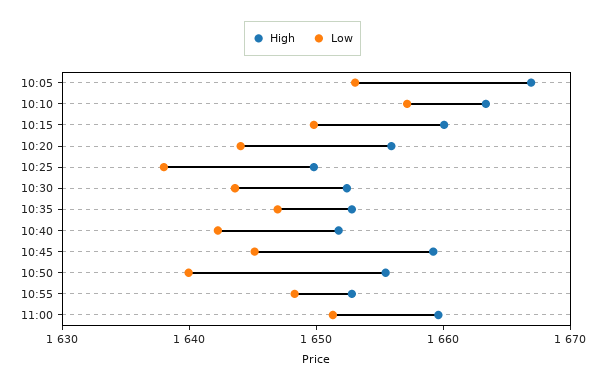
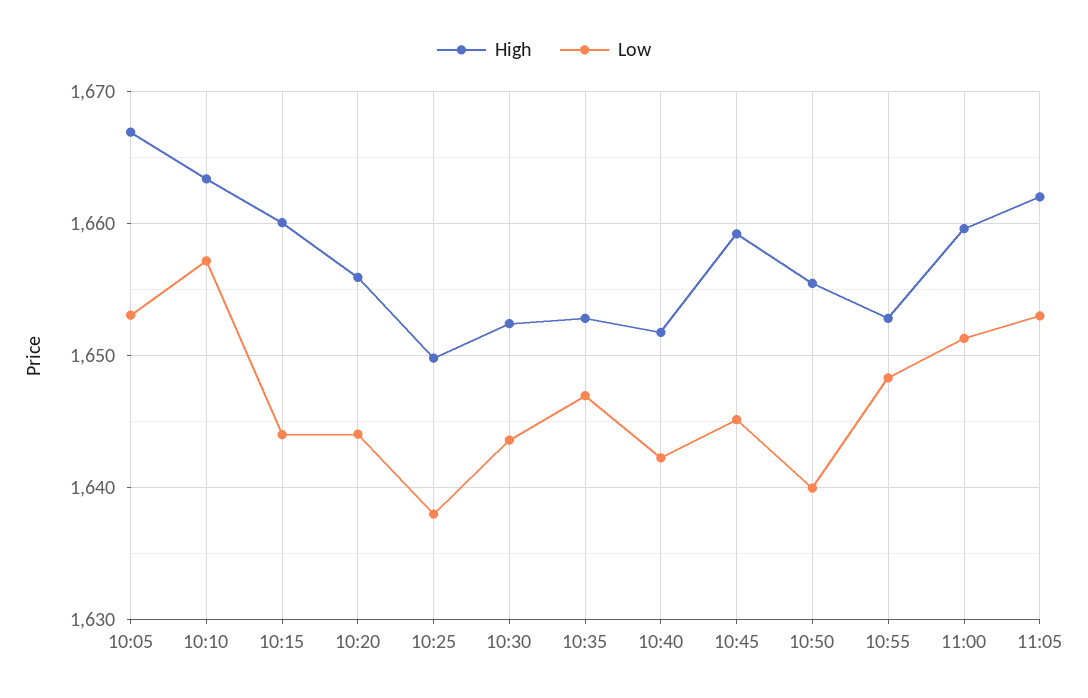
Low, 10:15: 1650 -> 1644
High, 11:05: none -> 1662
Low, 11:05: none -> 1653

